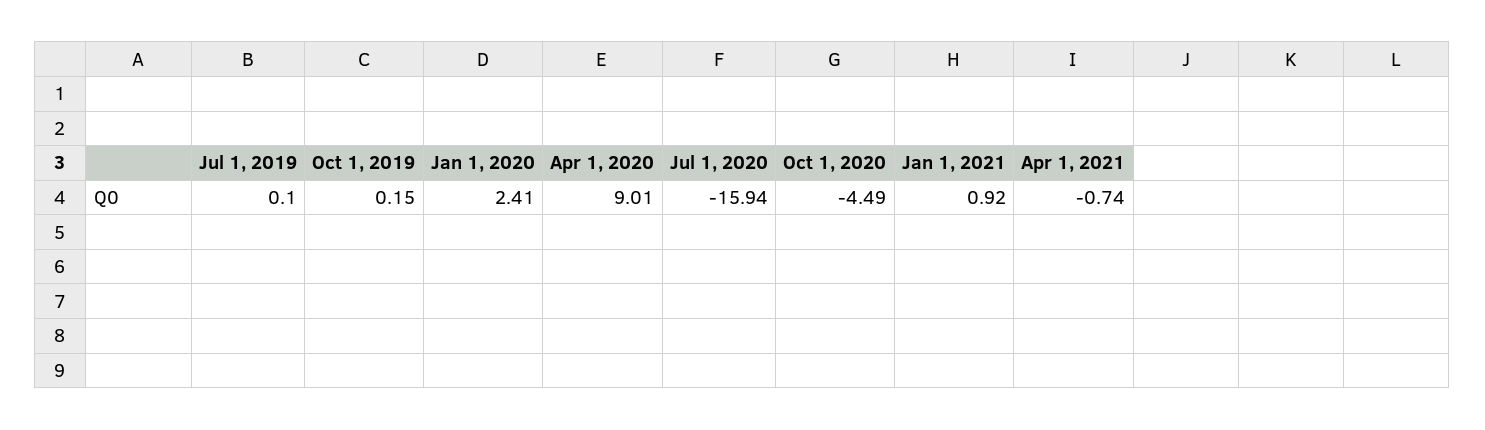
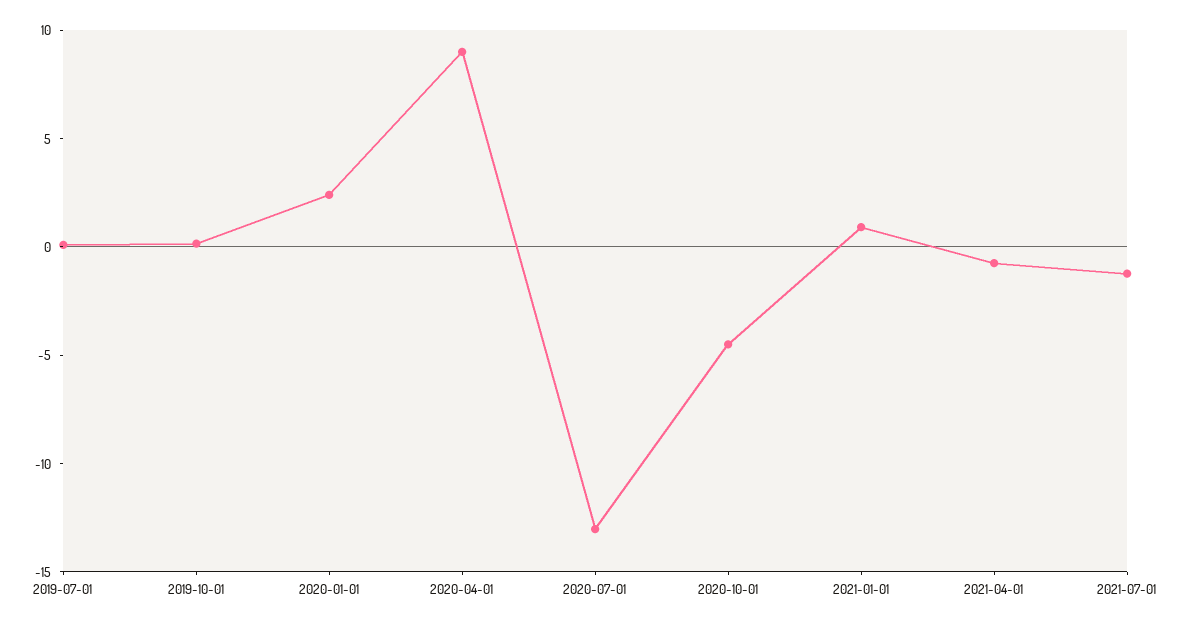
Jul 1, 2020: -15.94 -> -13
2021-07-01: none -> -1

